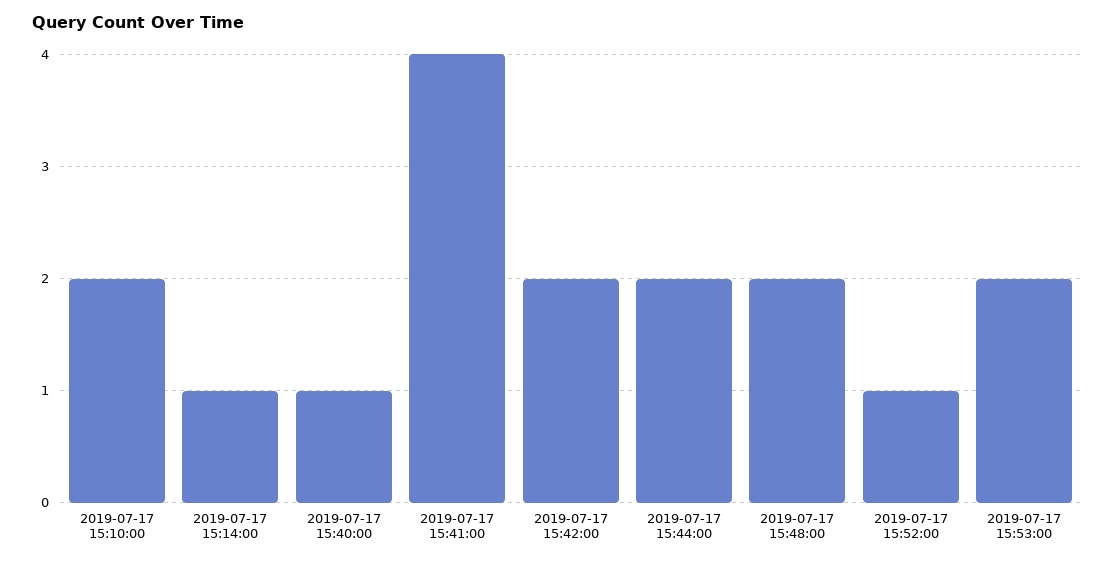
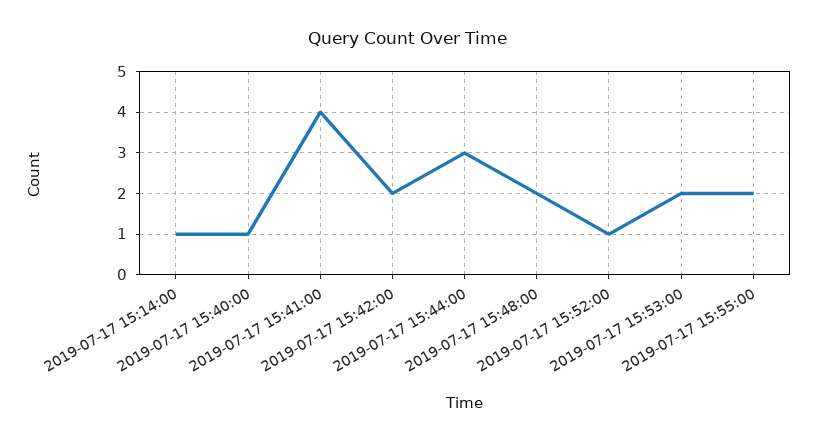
2019-07-17 15:10:00: 2 -> none
2019-07-17 15:44:00: 2 -> 3
2019-07-17 15:55:00: none -> 2

